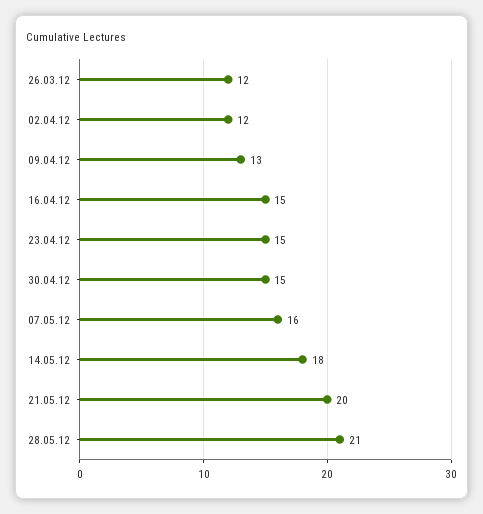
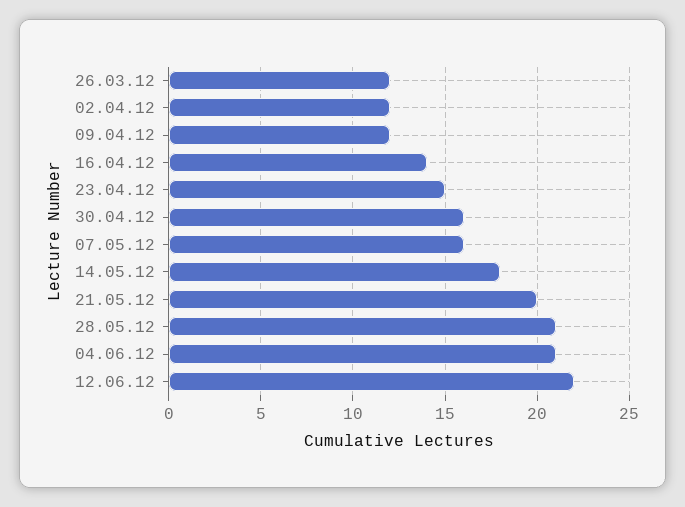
09.04.12: 13 -> 12
16.04.12: 15 -> 14
30.04.12: 15 -> 16
04.06.12: none -> 21
12.06.12: none -> 22

